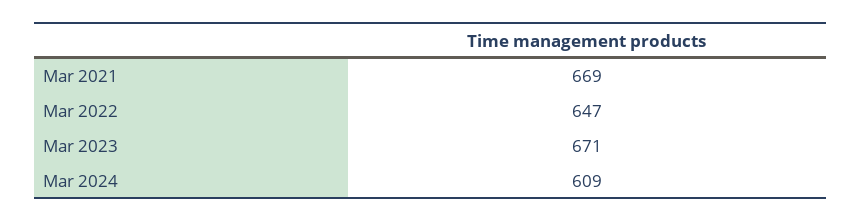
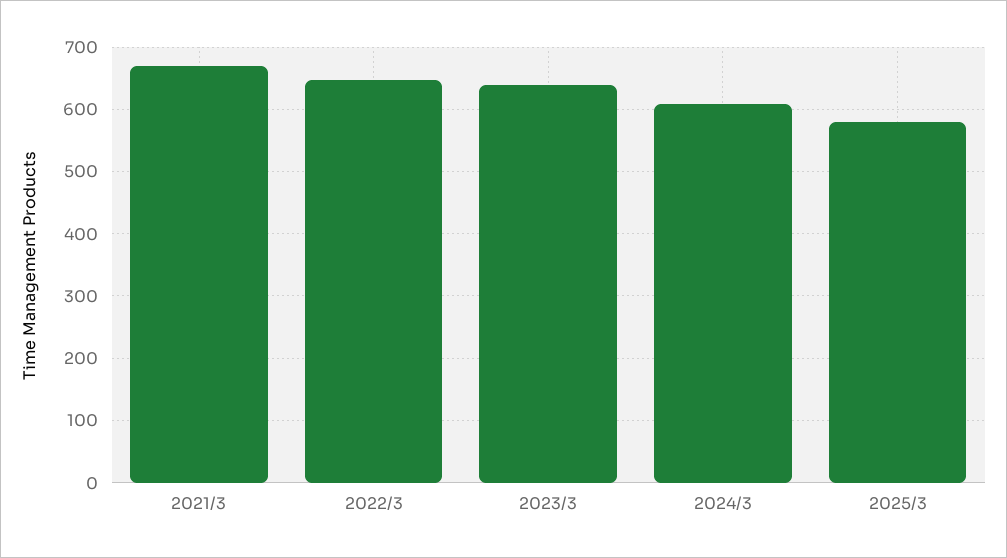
Mar 2023: 671 -> 640
2025/3: none -> 580

